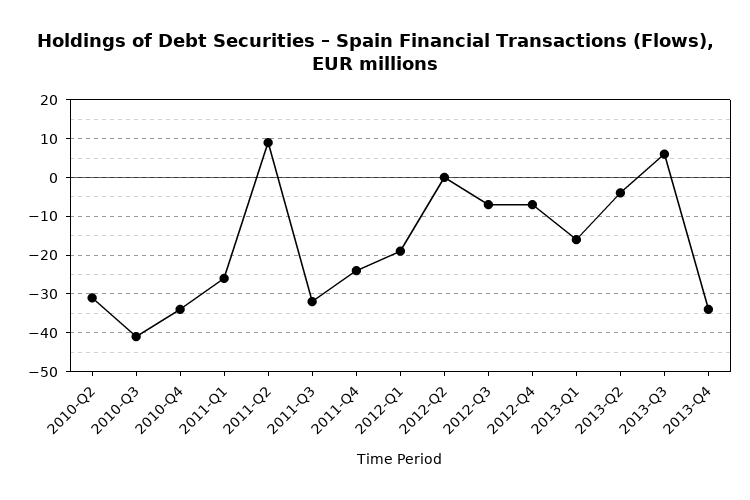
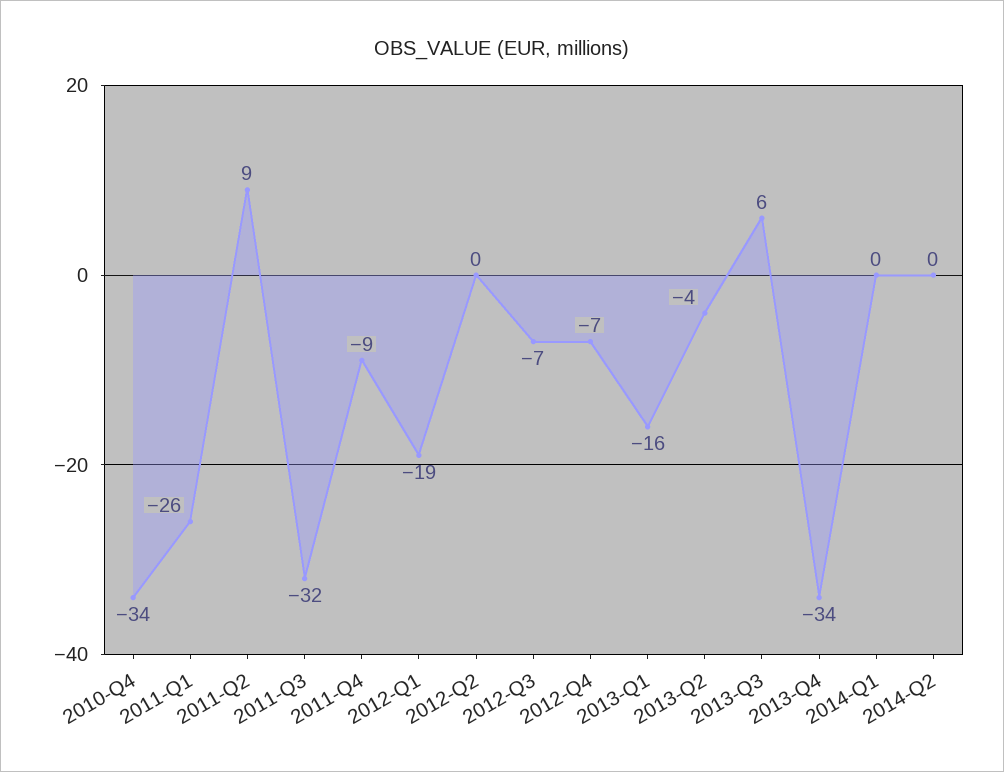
2010-Q2: -30 -> none
2010-Q3: -40 -> none
2011-Q4: -25 -> -9
2014-Q1: none -> 0
2014-Q2: none -> 0

